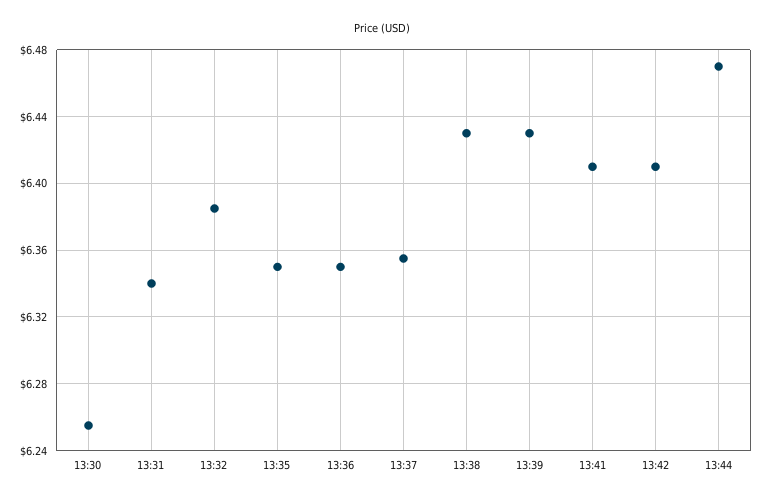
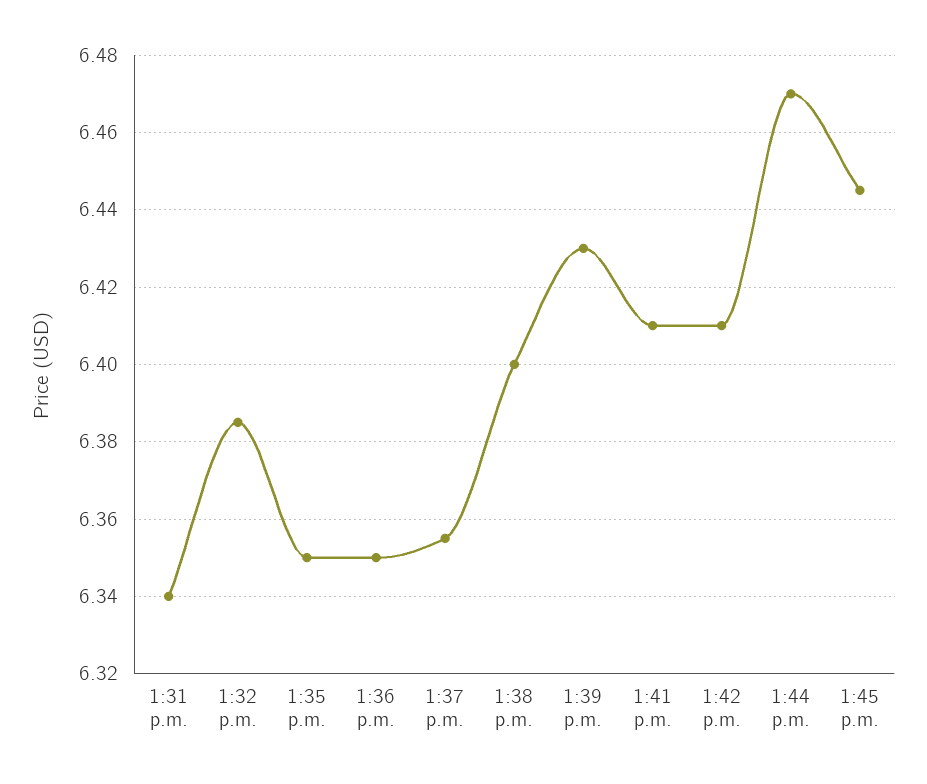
13:30: 6.255 -> none
13:38: 6.43 -> 6.4
1:45 p.m.: none -> 6.445

